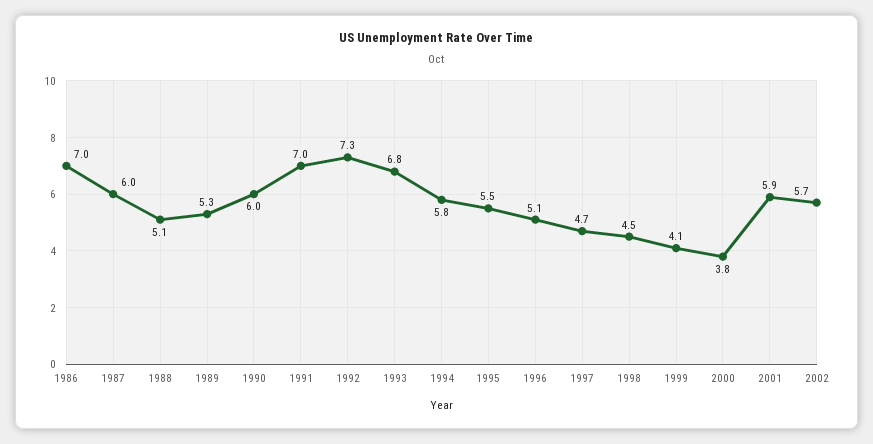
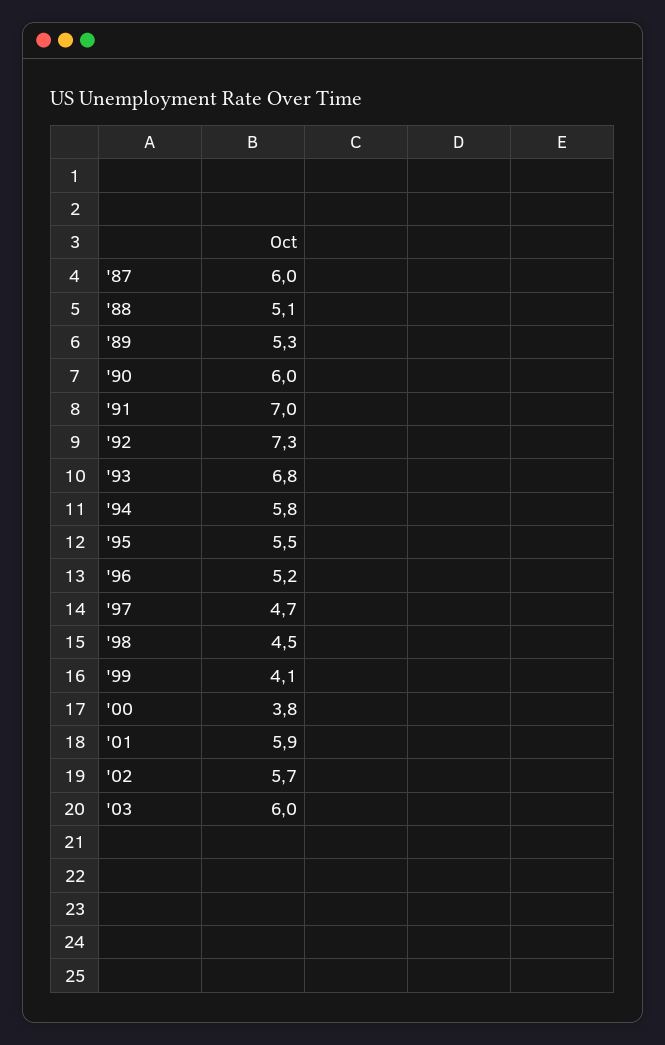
1986: 7 -> none
1996: 5.1 -> 5.2
'03: none -> 6

